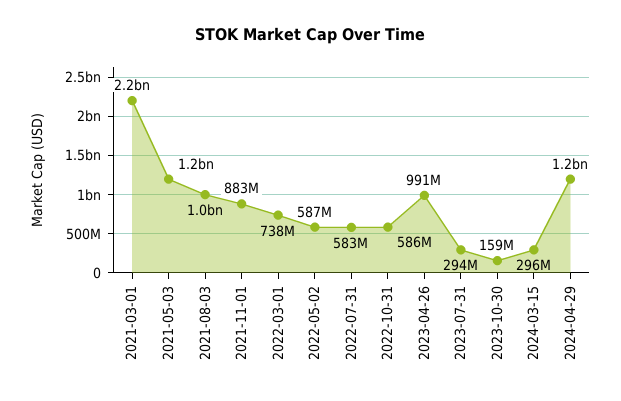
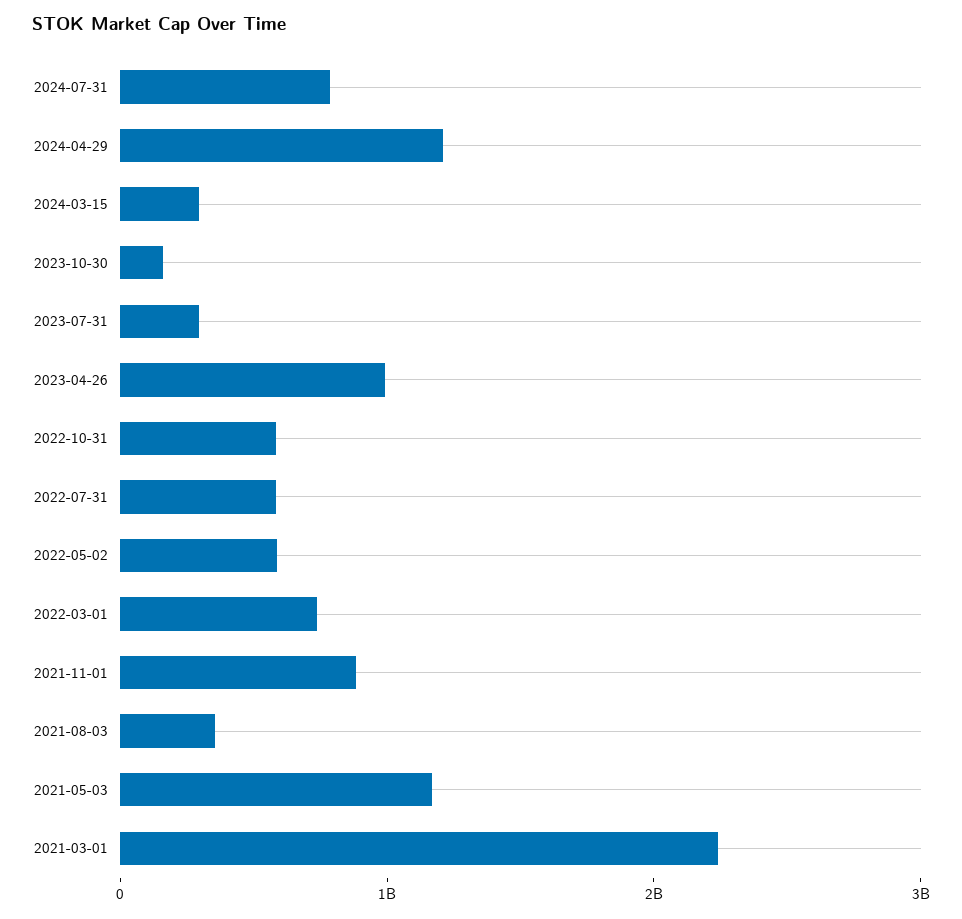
2021-08-03: 1000000000 -> 400000000
2024-07-31: none -> 800000000

